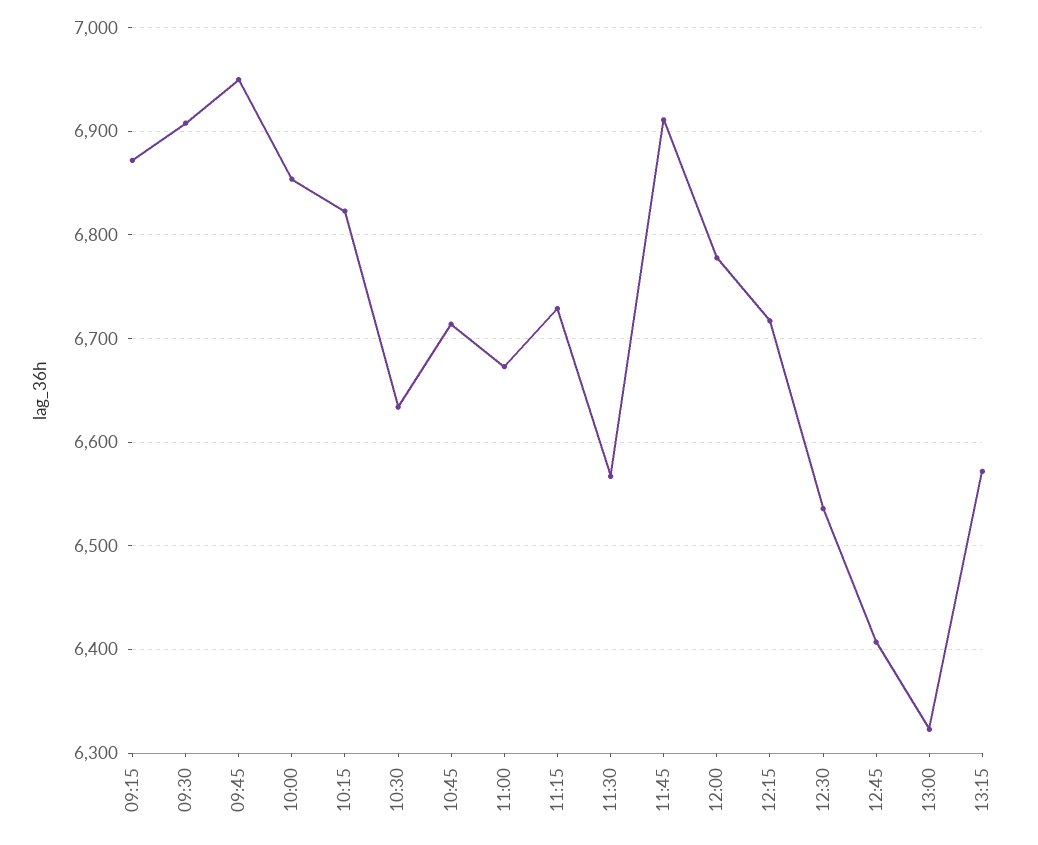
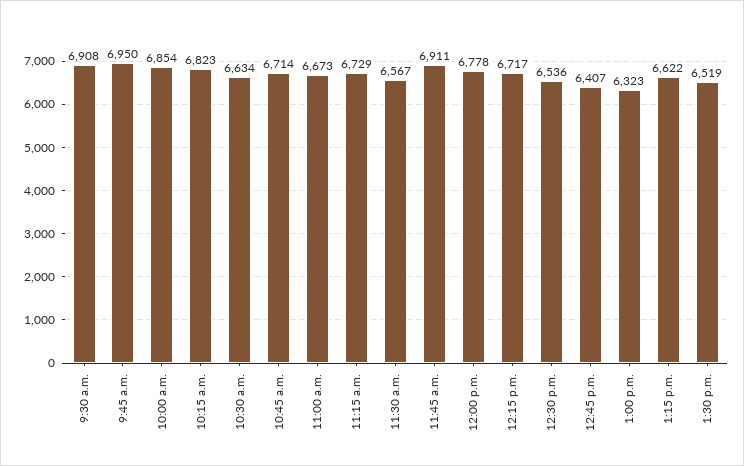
09:15: 6870 -> none
13:15: 6570 -> 6622
1:30 p.m.: none -> 6519

